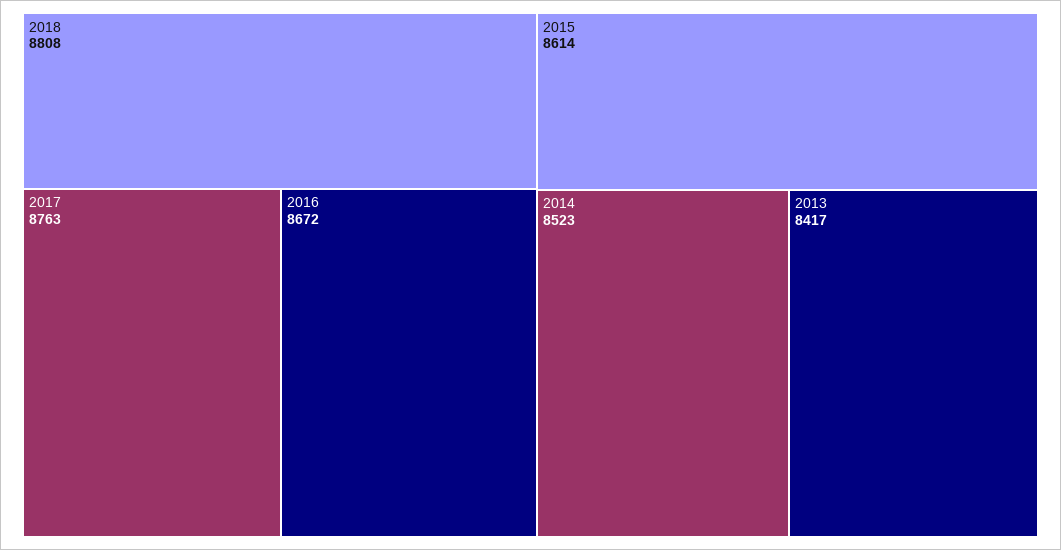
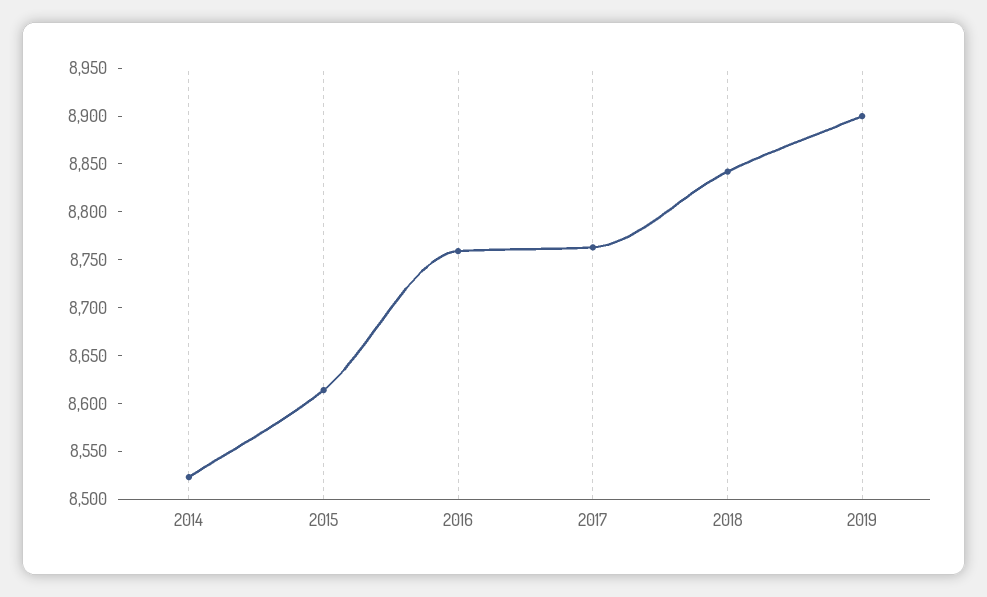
2018: 8808 -> 8840
2016: 8672 -> 8760
2013: 8417 -> none
2019: none -> 8900

